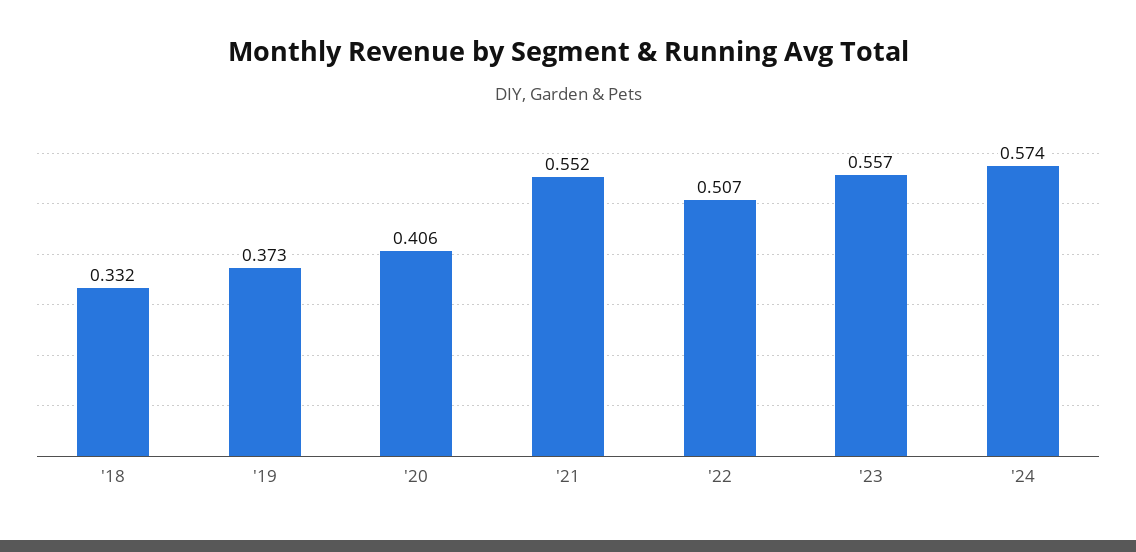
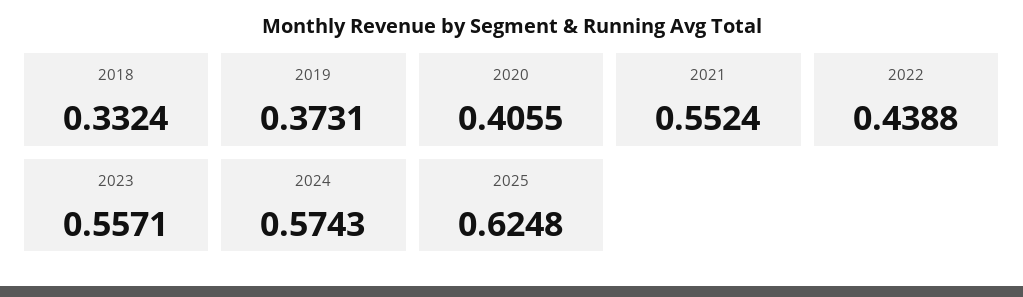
'22: 0.507 -> 0.4388
2025: none -> 0.6248

